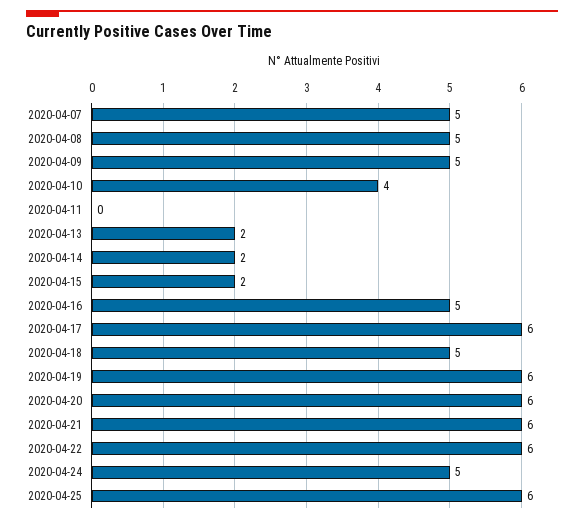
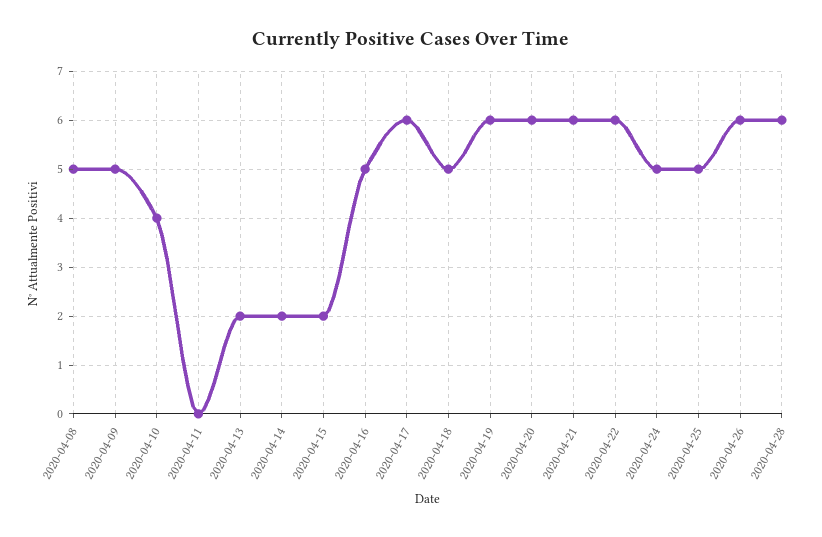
2020-04-07: 5 -> none
2020-04-25: 6 -> 5
2020-04-26: none -> 6
2020-04-28: none -> 6

